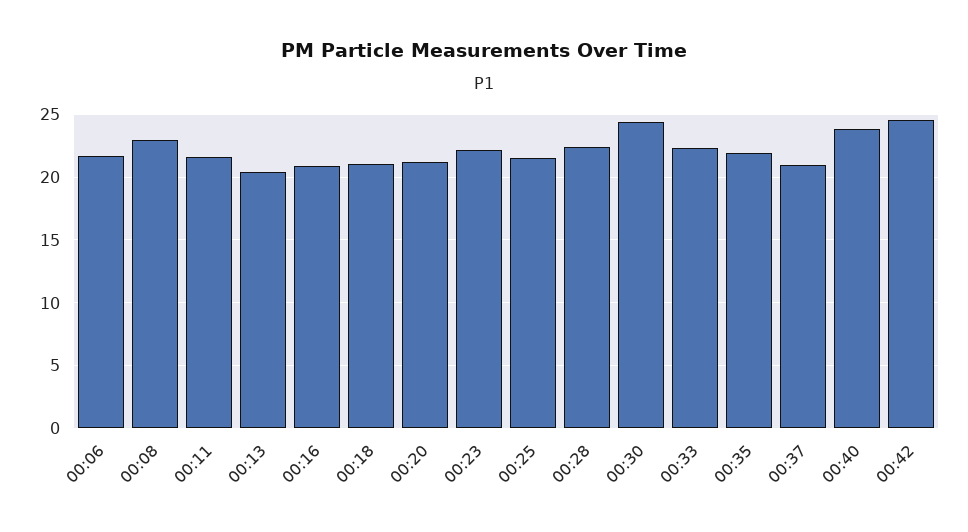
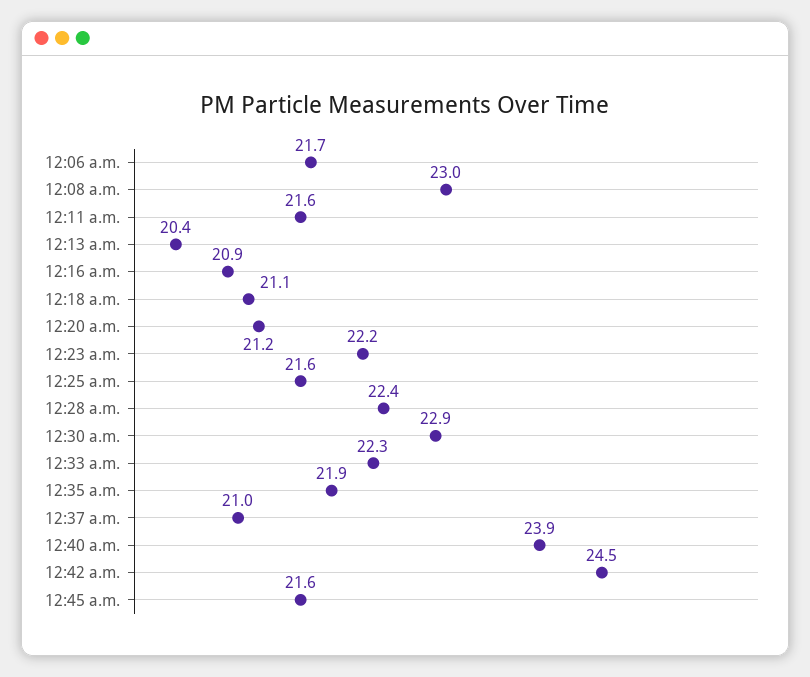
00:30: 24.5 -> 22.9
12:45 a.m.: none -> 21.6

